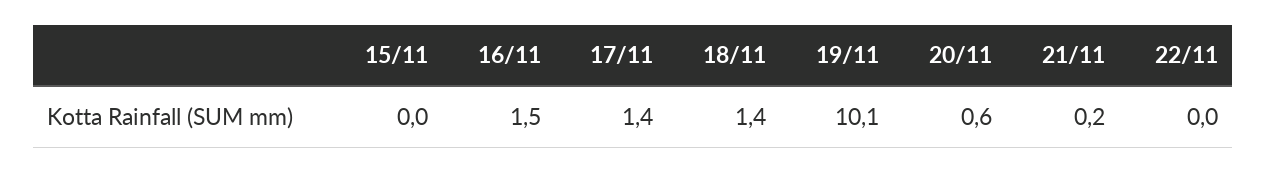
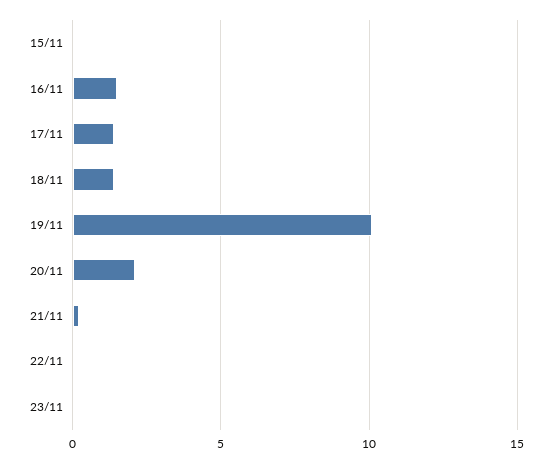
20/11: 0.6 -> 2
23/11: none -> 0

